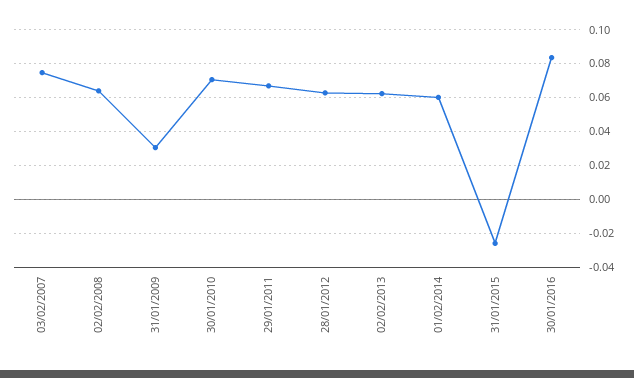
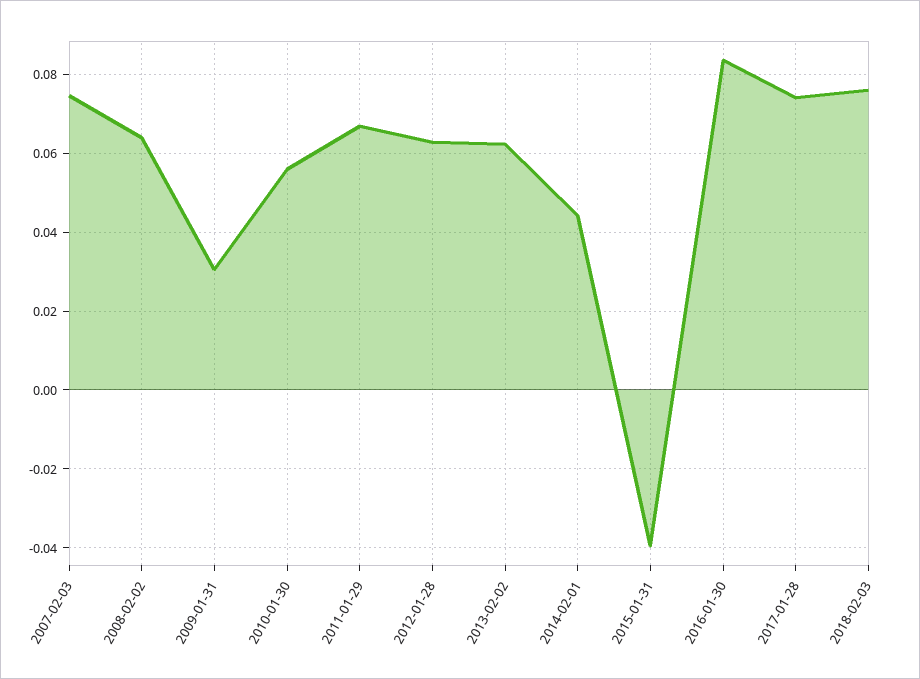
30/01/2010: 0.07 -> 0.056
01/02/2014: 0.06 -> 0.044
31/01/2015: -0.025 -> -0.04
2017-01-28: none -> 0.074
2018-02-03: none -> 0.076

